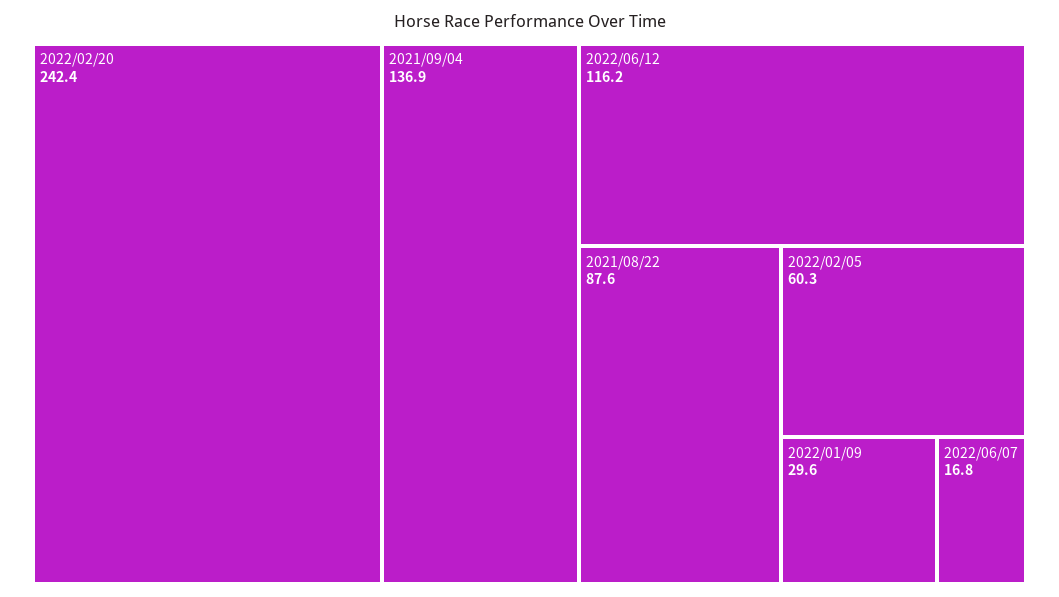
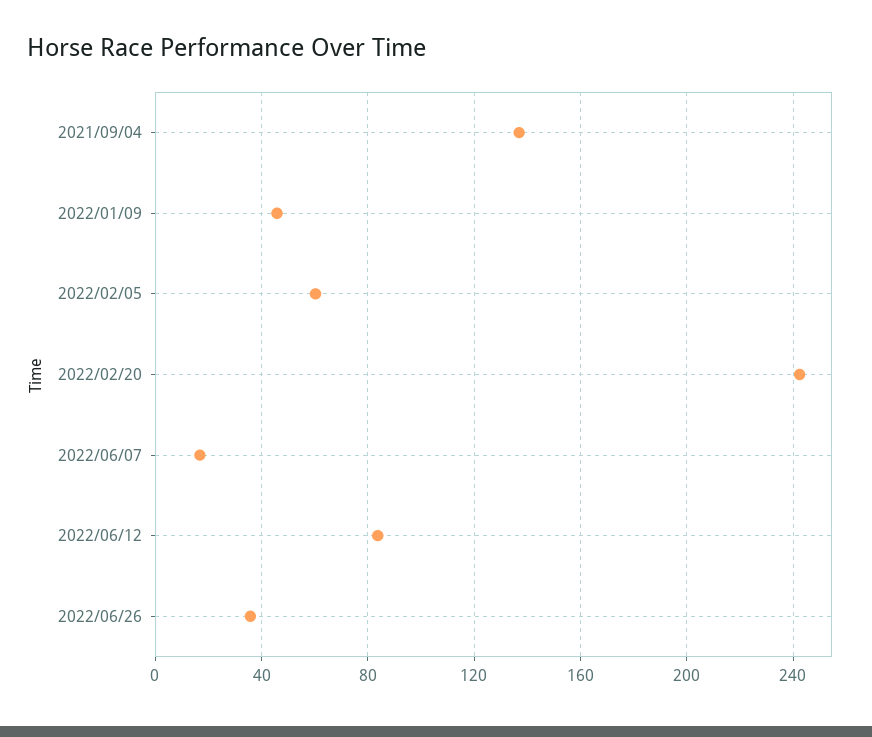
2022/06/12: 116.2 -> 85
2021/08/22: 87.6 -> none
2022/01/09: 29.6 -> 45
2022/06/26: none -> 35

